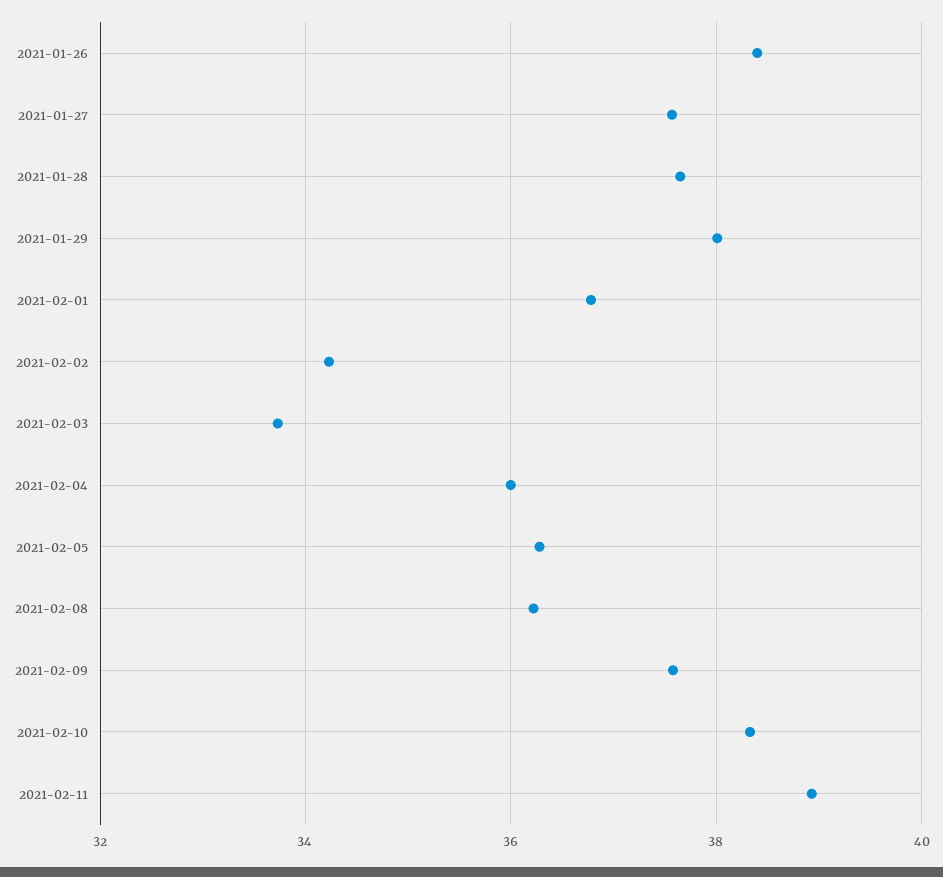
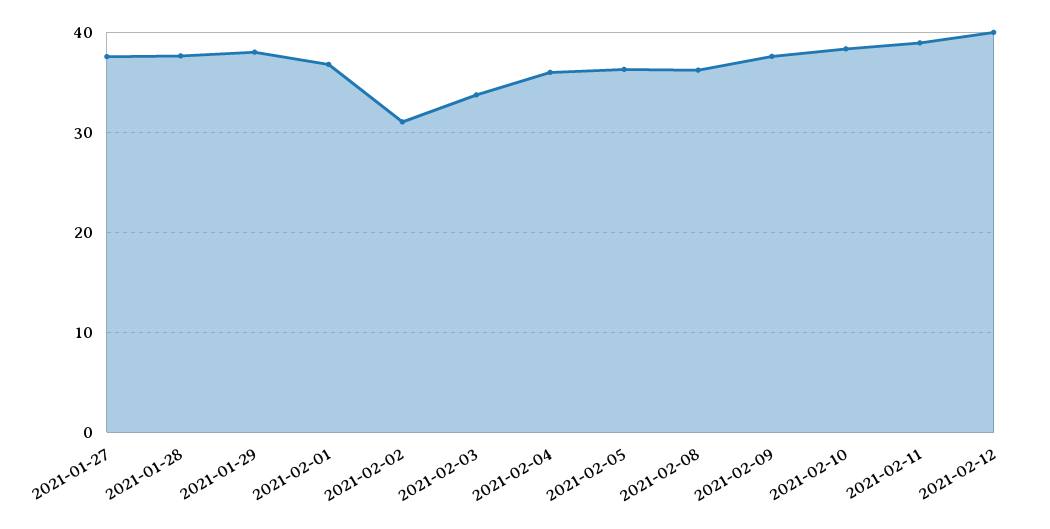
2021-01-26: 38.4 -> none
2021-02-02: 34.2 -> 31
2021-02-12: none -> 40

